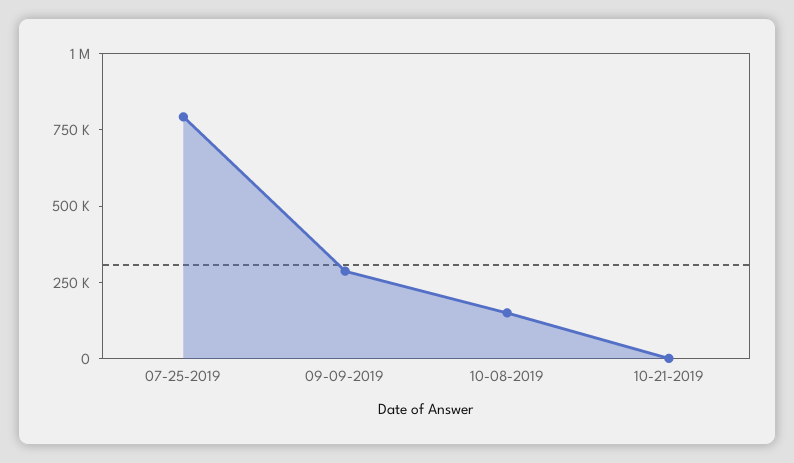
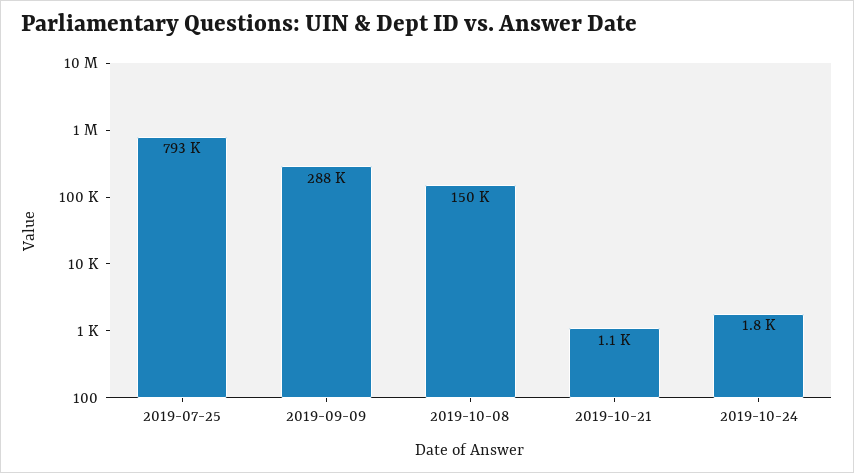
2019-10-24: none -> 1800

